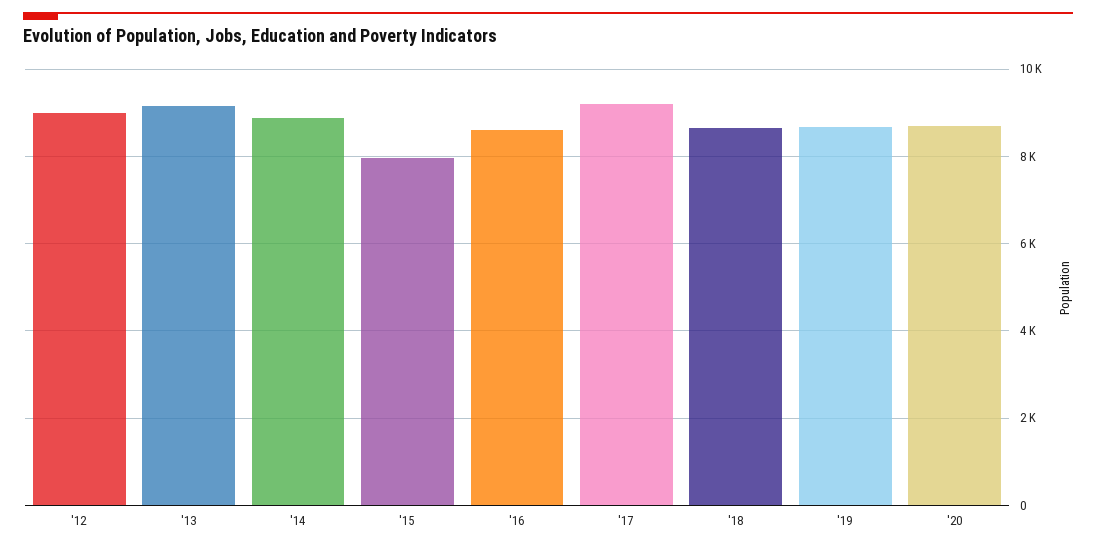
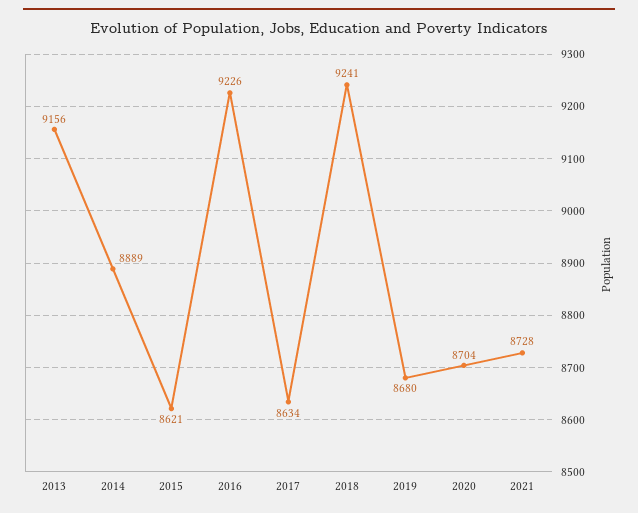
'12: 9000 -> none
'15: 8000 -> 8621
'16: 8600 -> 9226
'17: 9200 -> 8634
'18: 8600 -> 9241
2021: none -> 8728

